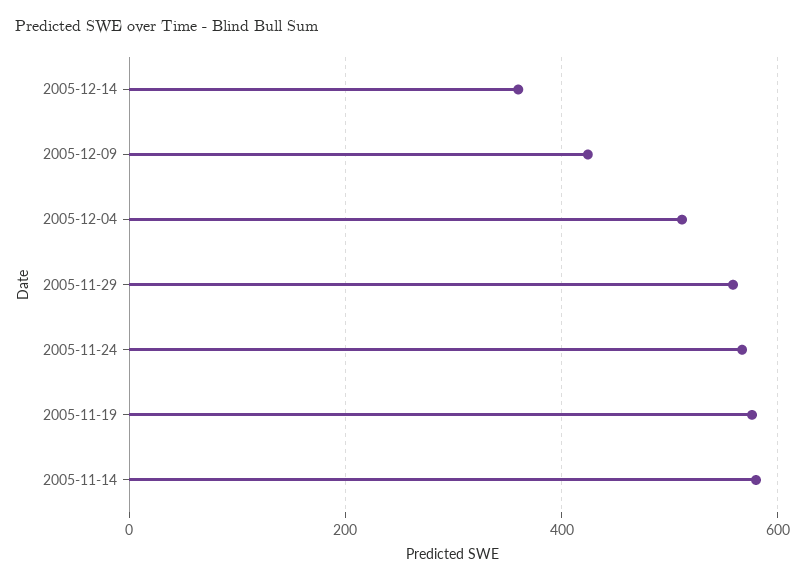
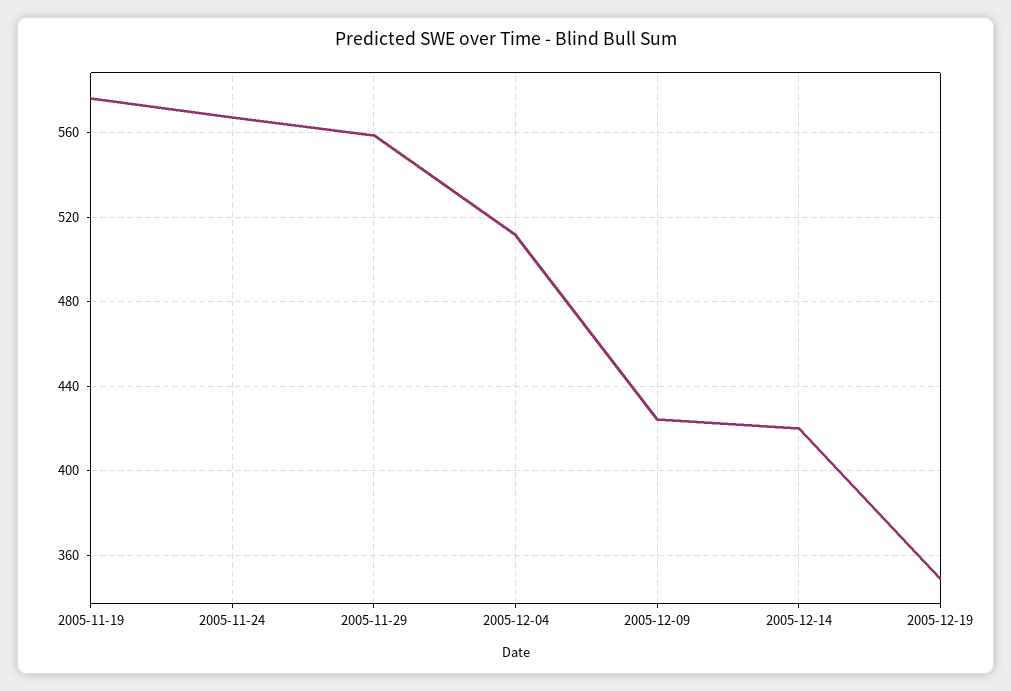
2005-12-14: 360 -> 420
2005-11-14: 580 -> none
2005-12-19: none -> 350

